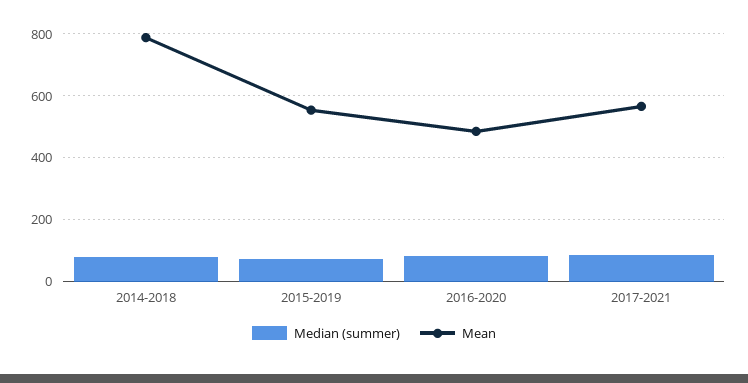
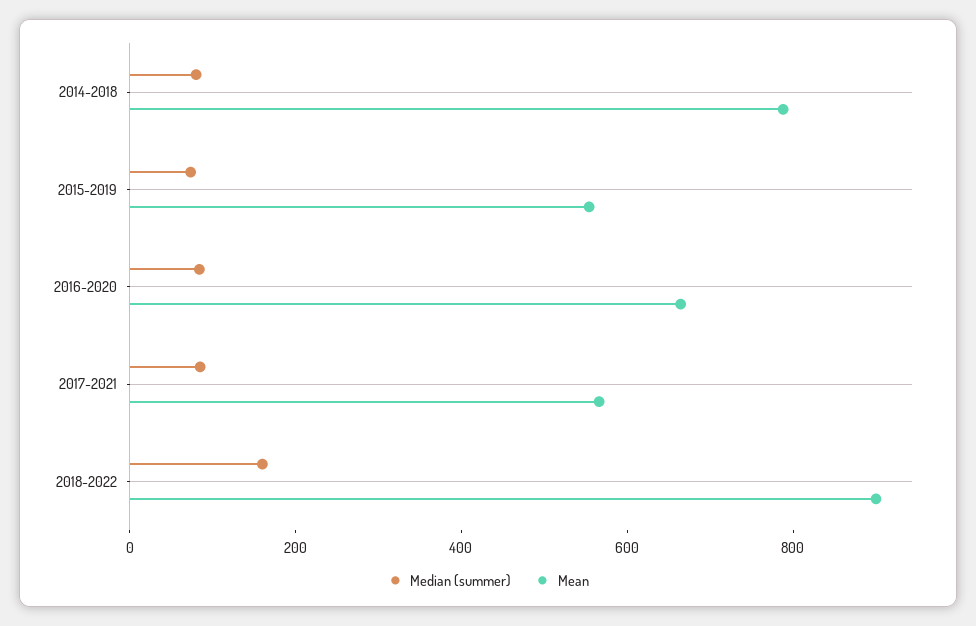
Mean, 2016-2020: 480 -> 650
Median (summer), 2018-2022: none -> 150
Mean, 2018-2022: none -> 900

